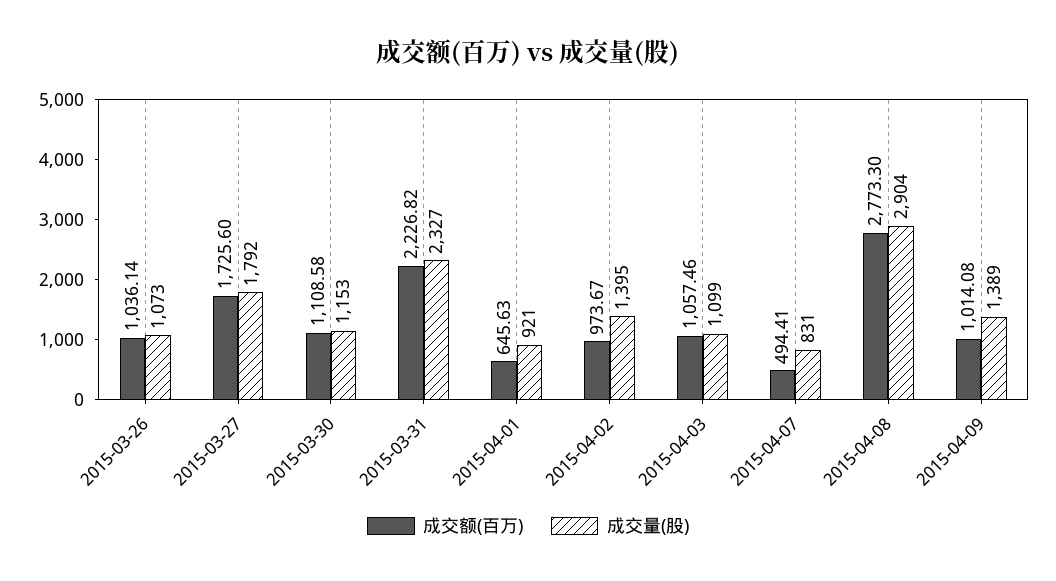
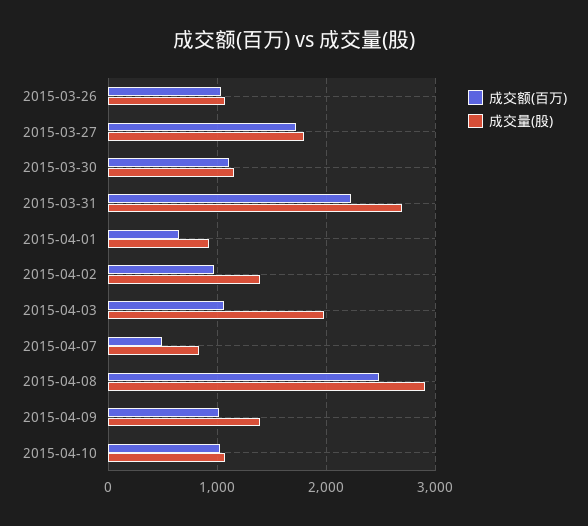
成交量(股), 2015-03-31: 2327 -> 2700
成交量(股), 2015-04-03: 1099 -> 2000
成交额(百万), 2015-04-08: 2773.3 -> 2500
成交额(百万), 2015-04-10: none -> 1000
成交量(股), 2015-04-10: none -> 1100

